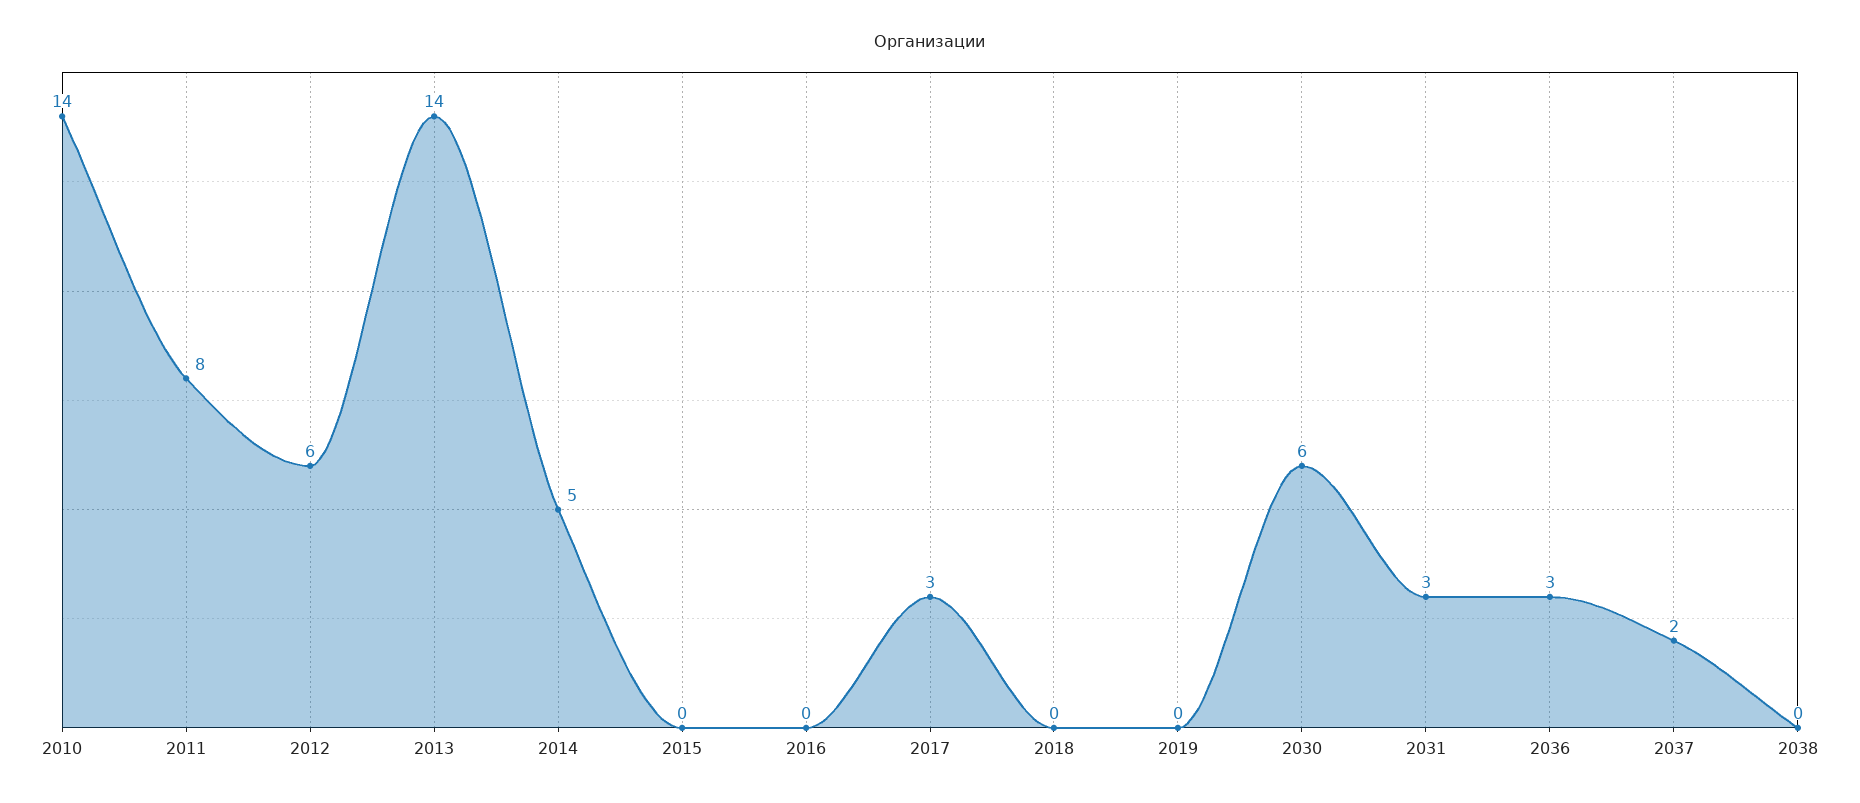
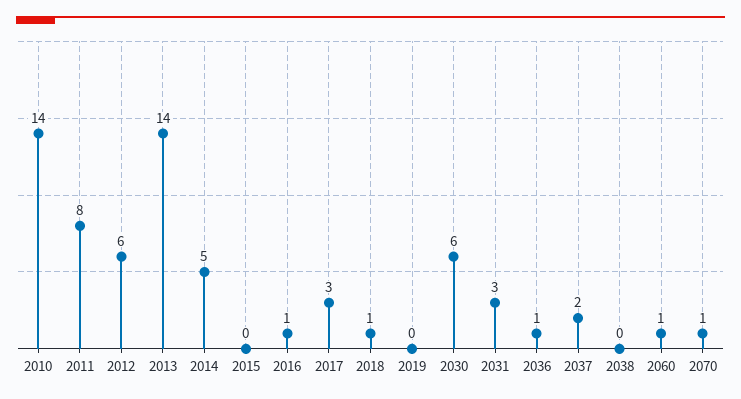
2016: 0 -> 1
2018: 0 -> 1
2036: 3 -> 1
2060: none -> 1
2070: none -> 1

